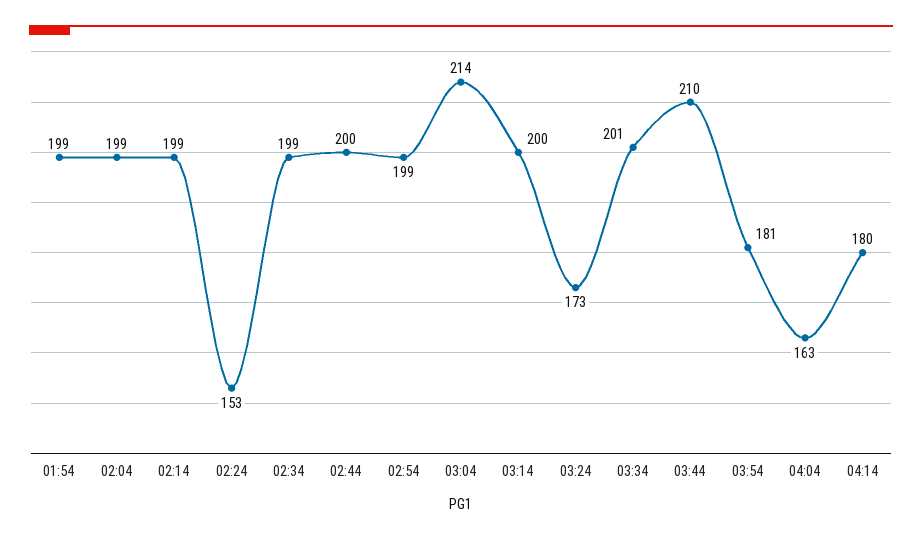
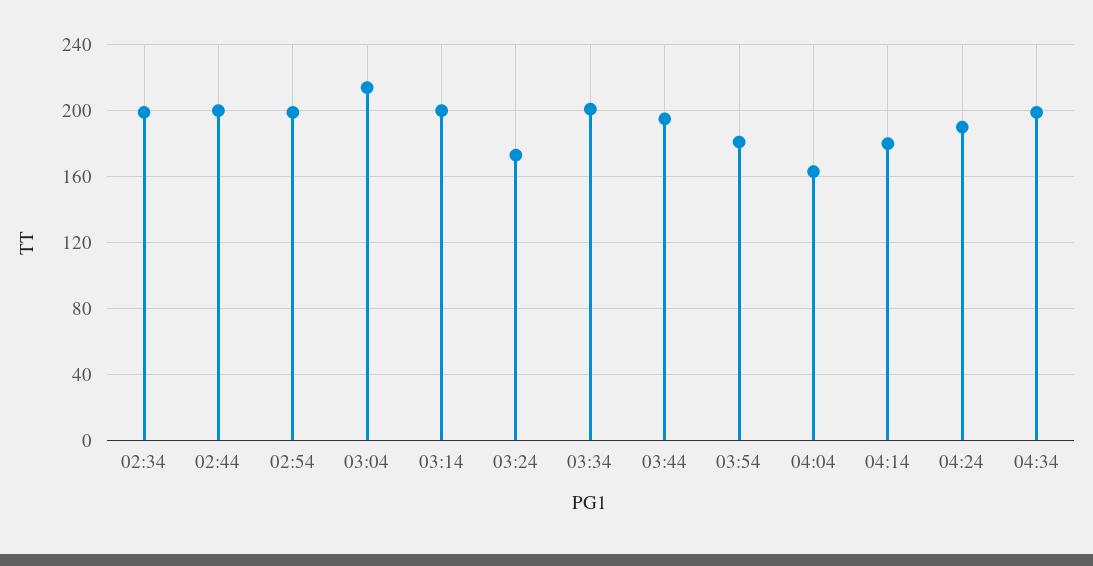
01:54: 199 -> none
02:04: 199 -> none
02:14: 199 -> none
02:24: 153 -> none
03:44: 210 -> 195
04:24: none -> 190
04:34: none -> 200

